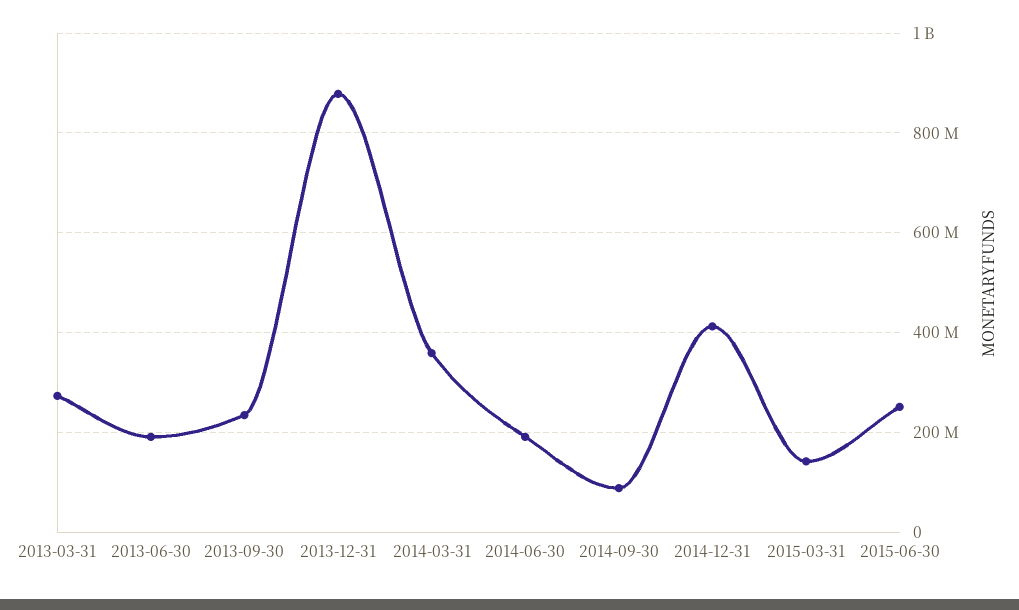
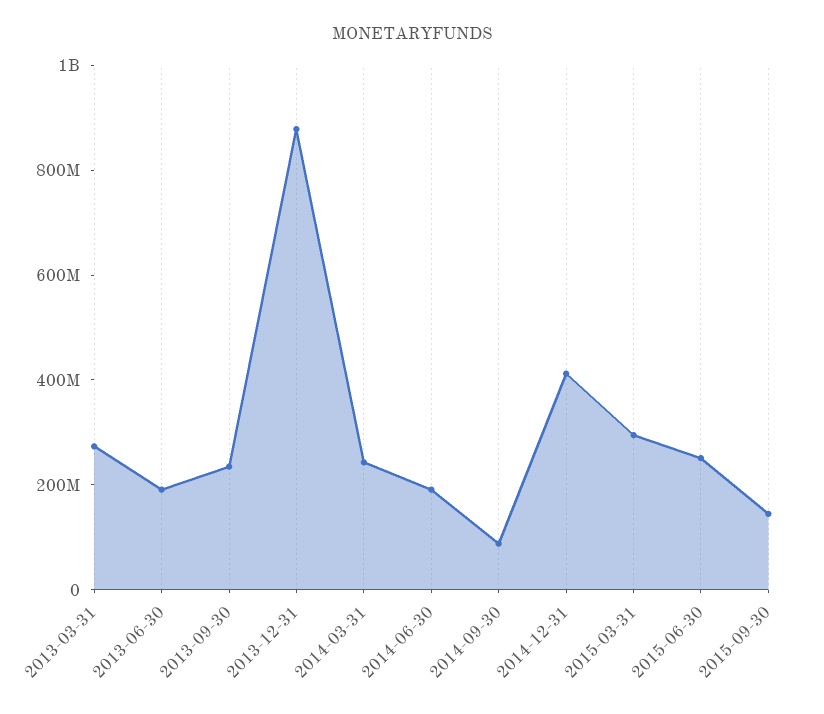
2014-03-31: 360000000 -> 250000000
2015-03-31: 140000000 -> 300000000
2015-09-30: none -> 150000000

